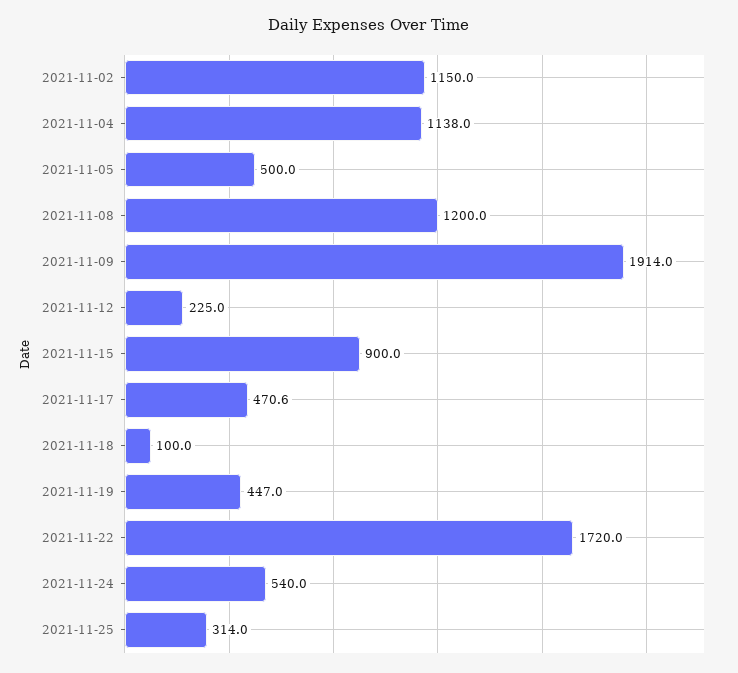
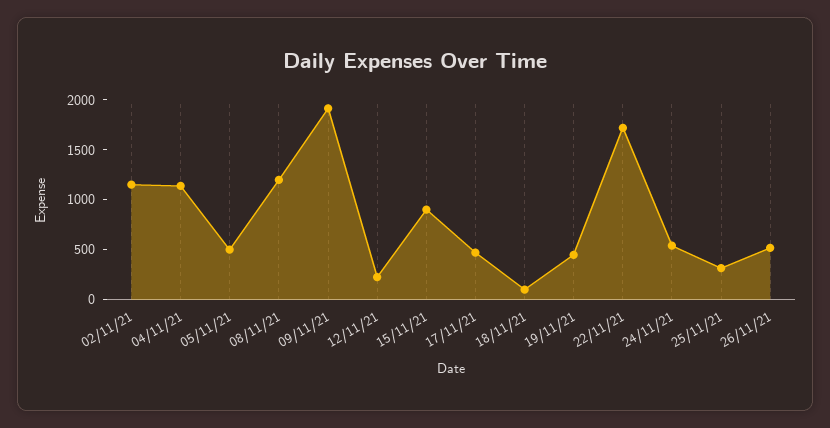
26/11/21: none -> 500

